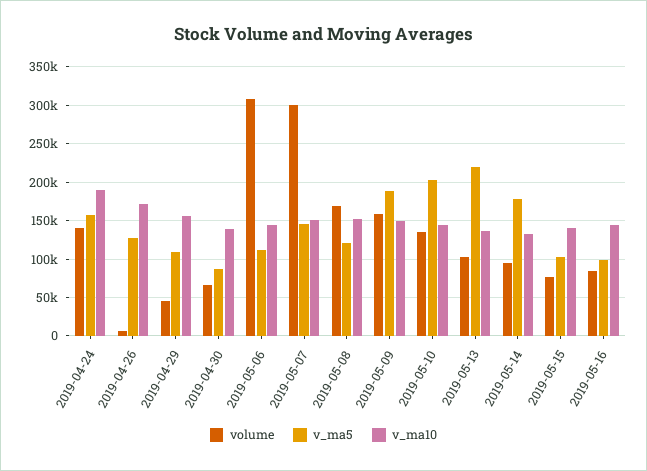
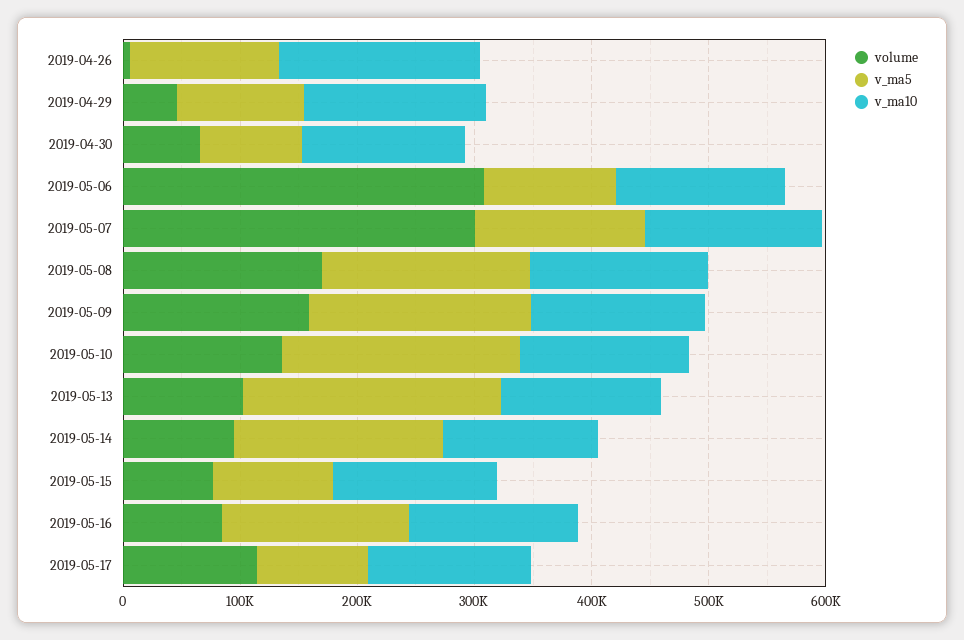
volume, 2019-04-24: 140000 -> none
v_ma5, 2019-04-24: 160000 -> none
v_ma10, 2019-04-24: 190000 -> none
v_ma5, 2019-05-08: 120000 -> 180000
v_ma5, 2019-05-16: 100000 -> 160000
volume, 2019-05-17: none -> 120000
v_ma5, 2019-05-17: none -> 100000
v_ma10, 2019-05-17: none -> 140000

